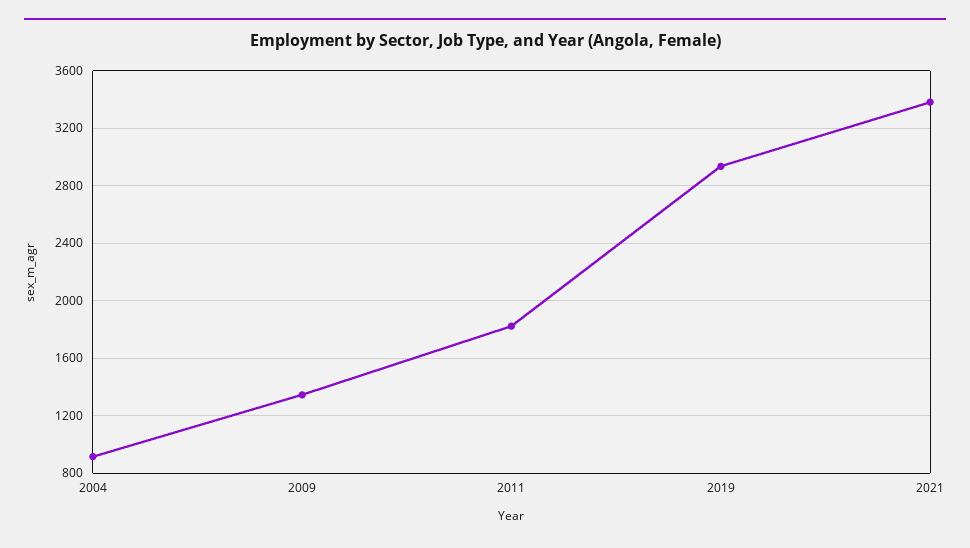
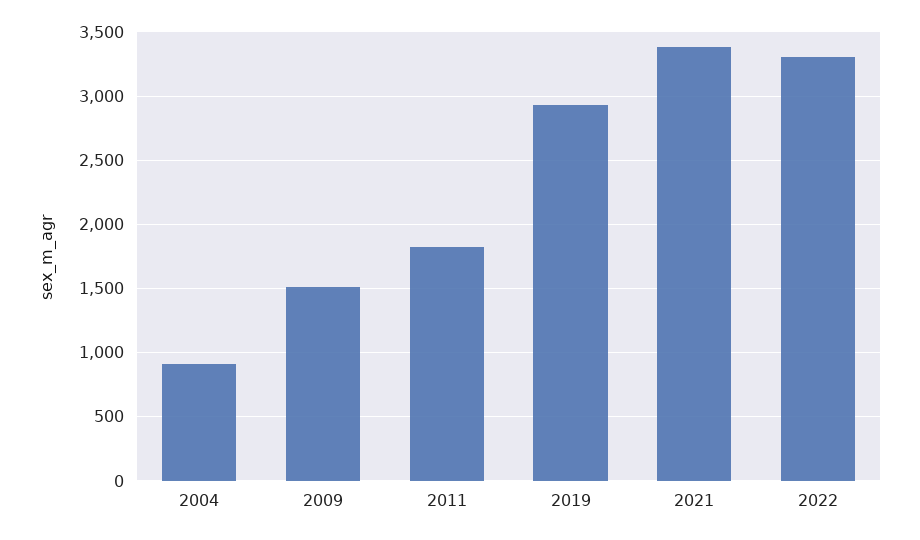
2009: 1350 -> 1500
2022: none -> 3300

